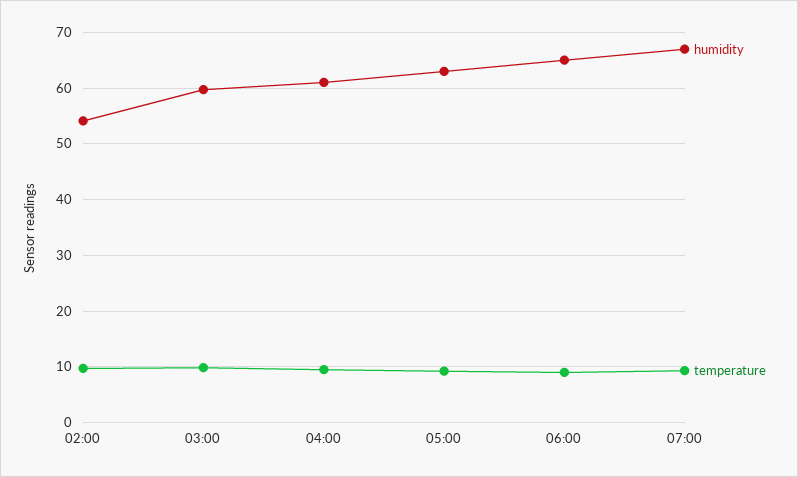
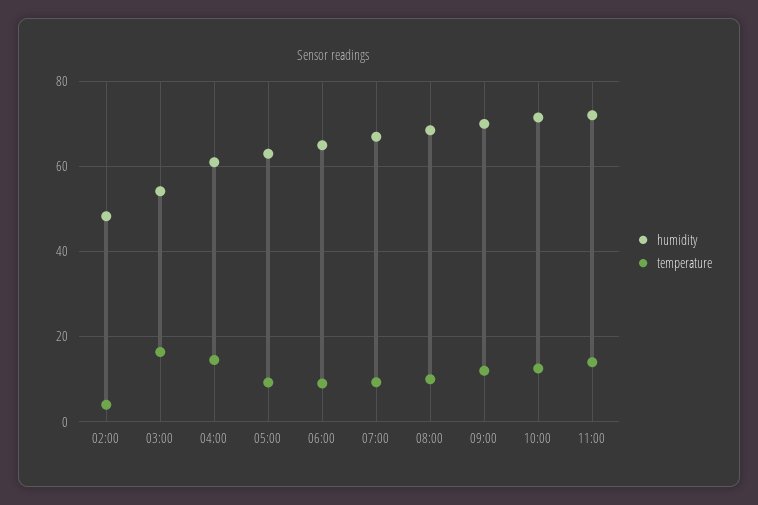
humidity, 02:00: 54 -> 48
temperature, 02:00: 10 -> 4
humidity, 03:00: 60 -> 54
temperature, 03:00: 10 -> 16
temperature, 04:00: 10 -> 14
humidity, 08:00: none -> 68
temperature, 08:00: none -> 10
humidity, 09:00: none -> 70
temperature, 09:00: none -> 12
humidity, 10:00: none -> 72
temperature, 10:00: none -> 12
humidity, 11:00: none -> 72
temperature, 11:00: none -> 14

